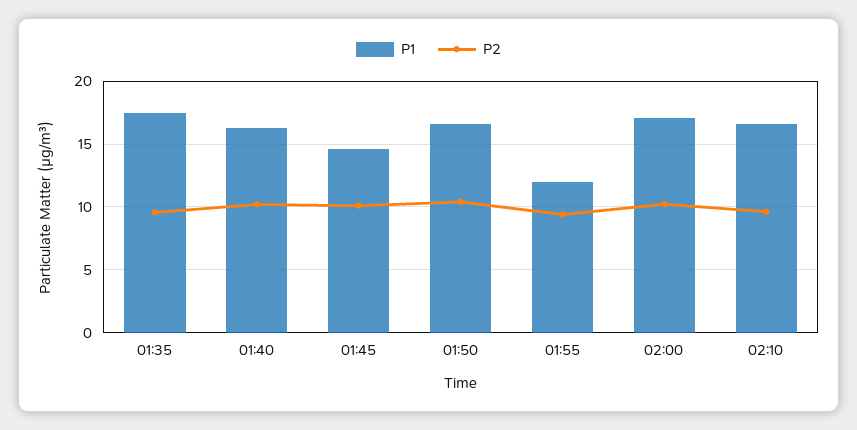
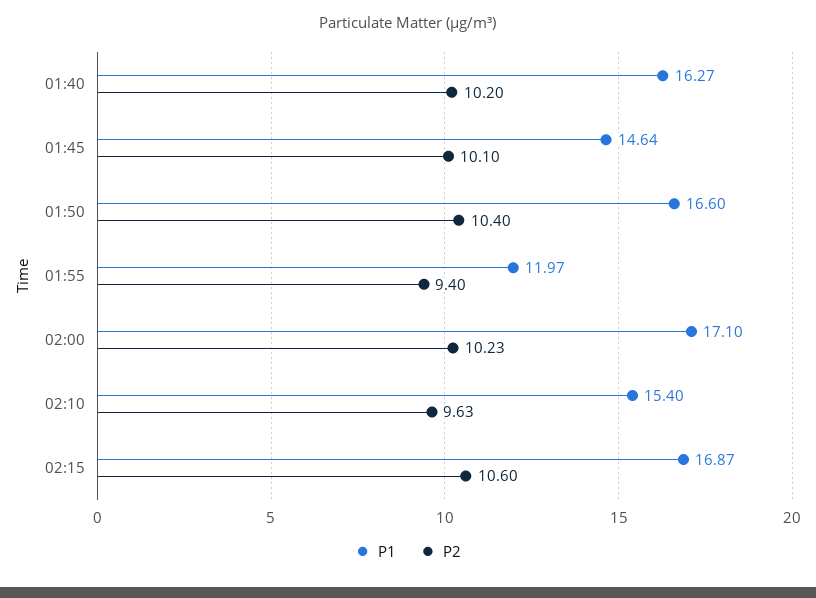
P1, 01:35: 17.5 -> none
P2, 01:35: 9.5 -> none
P1, 02:10: 16.5 -> 15.4
P1, 02:15: none -> 16.87
P2, 02:15: none -> 10.6

